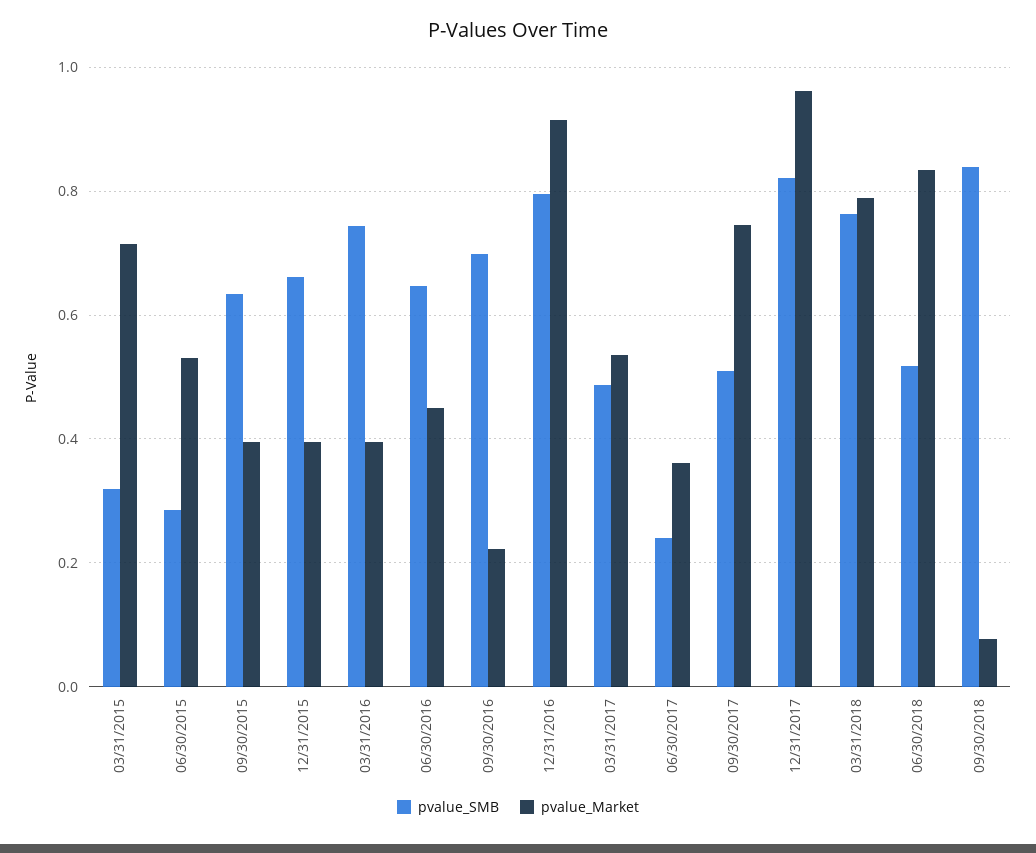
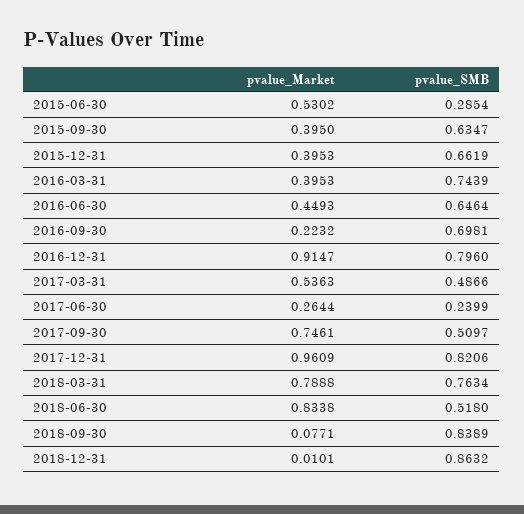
pvalue_SMB, 03/31/2015: 0.32 -> none
pvalue_Market, 03/31/2015: 0.72 -> none
pvalue_Market, 06/30/2017: 0.36 -> 0.2644
pvalue_Market, 2018-12-31: none -> 0.0101
pvalue_SMB, 2018-12-31: none -> 0.8632

